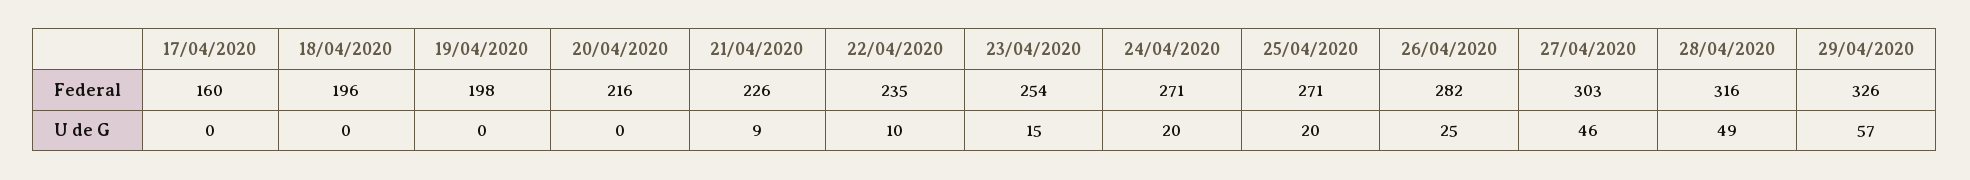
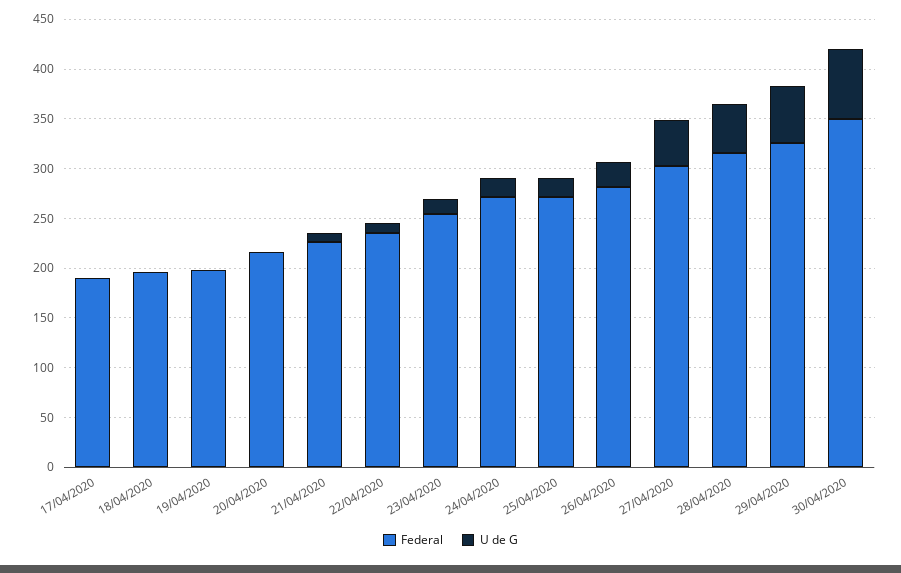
Federal, 17/04/2020: 160 -> 190
Federal, 30/04/2020: none -> 350
U de G, 30/04/2020: none -> 70

